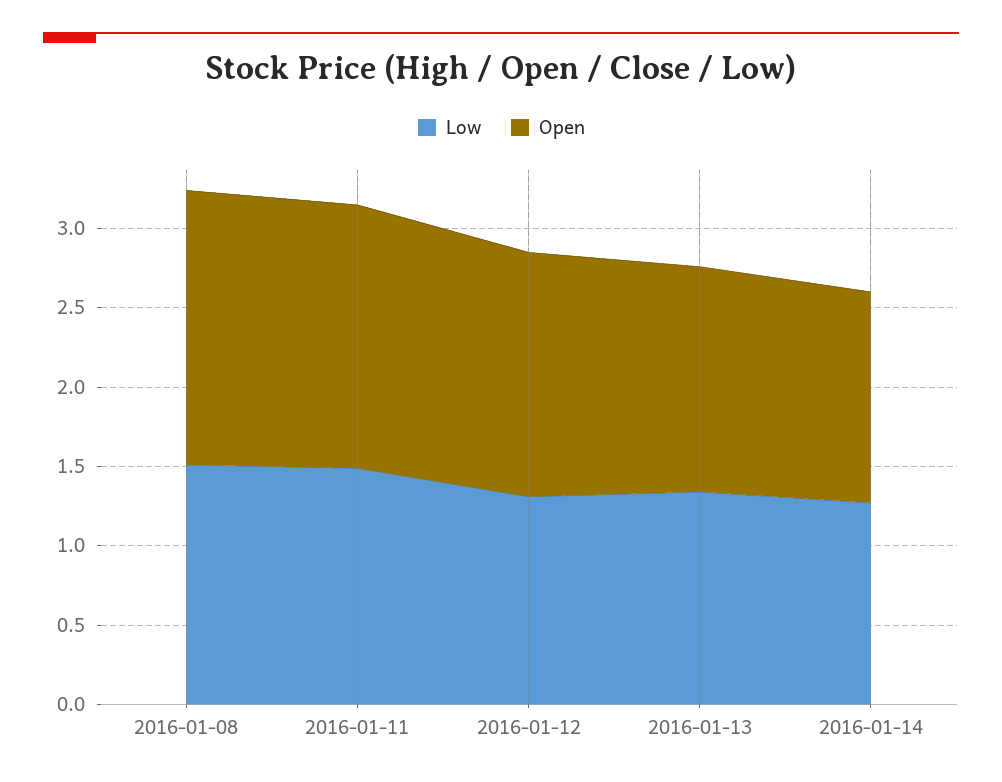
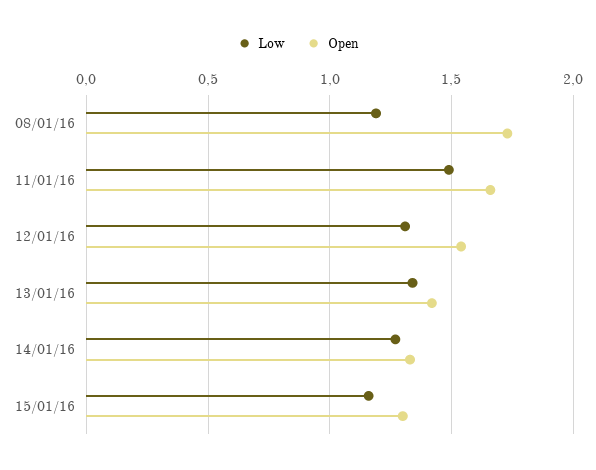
Low, 2016-01-08: 1.5 -> 1.2
Low, 15/01/16: none -> 1.15
Open, 15/01/16: none -> 1.3

